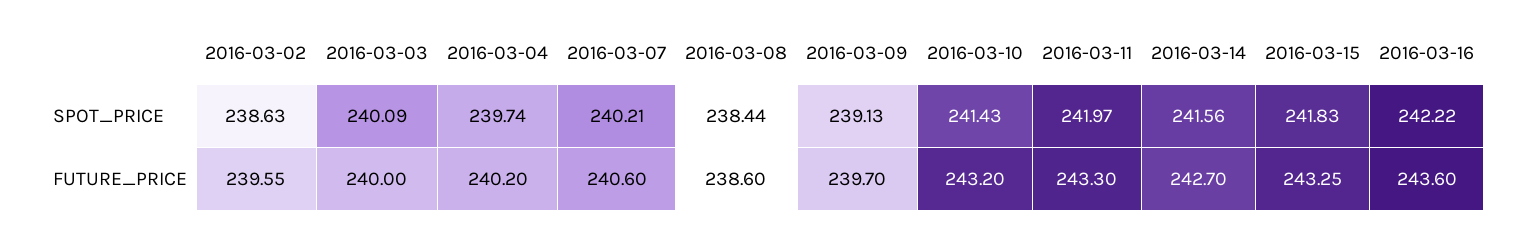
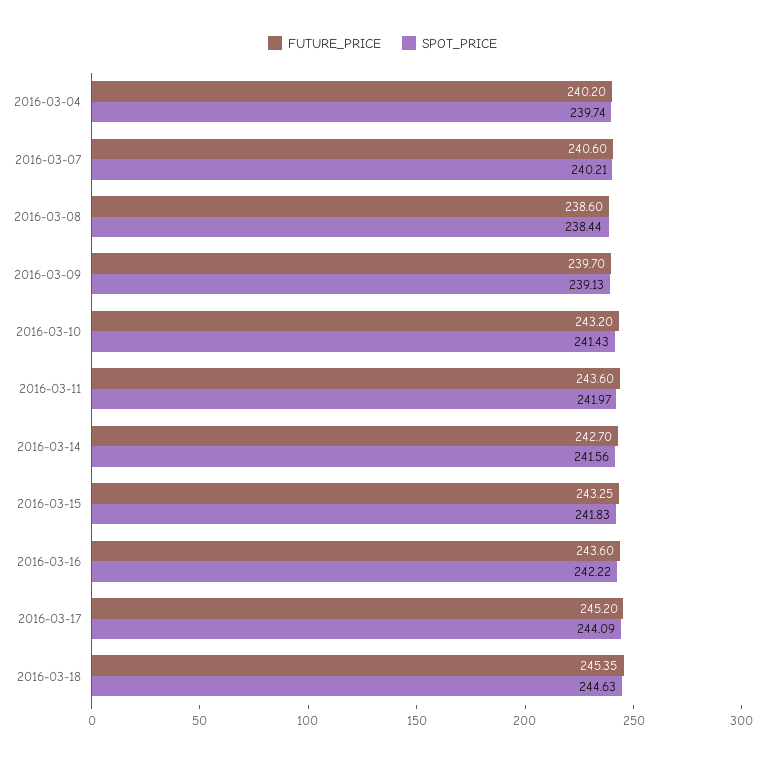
SPOT_PRICE, 2016-03-02: 238.63 -> none
SPOT_PRICE, 2016-03-03: 240.09 -> none
FUTURE_PRICE, 2016-03-02: 239.55 -> none
FUTURE_PRICE, 2016-03-03: 240 -> none
FUTURE_PRICE, 2016-03-11: 243.3 -> 243.6
FUTURE_PRICE, 2016-03-17: none -> 245.2
SPOT_PRICE, 2016-03-17: none -> 244.09
FUTURE_PRICE, 2016-03-18: none -> 245.35
SPOT_PRICE, 2016-03-18: none -> 244.63

